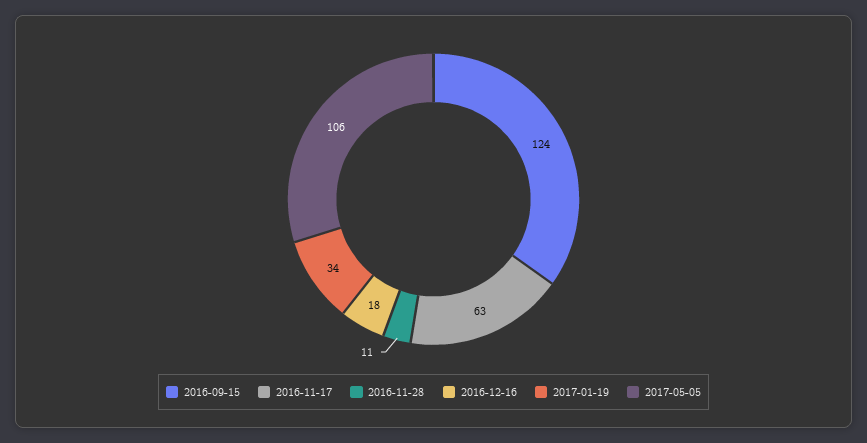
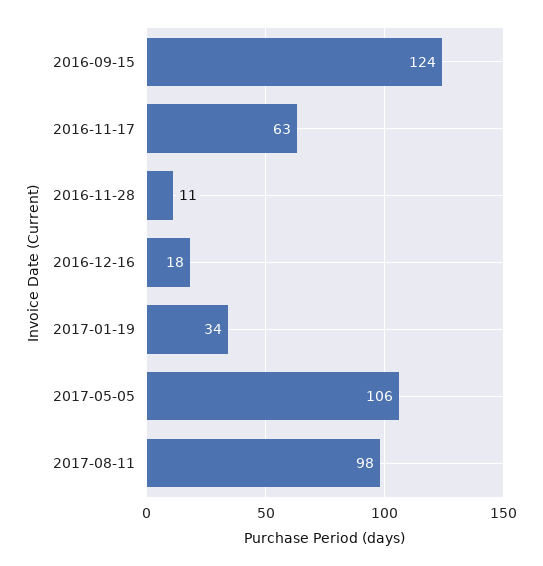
2017-08-11: none -> 98

